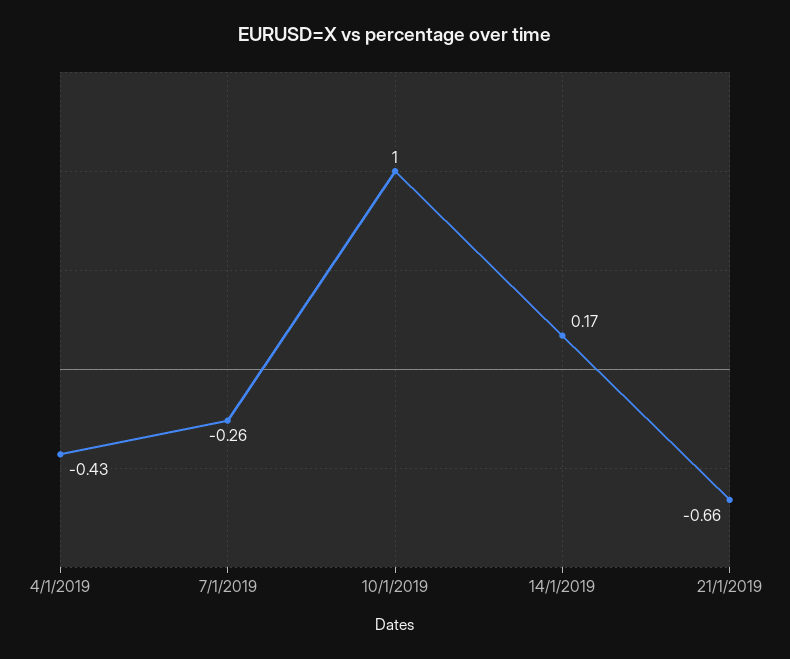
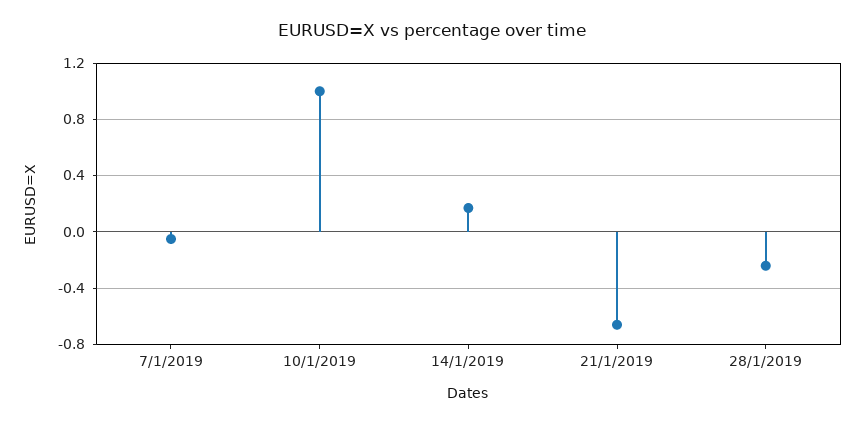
4/1/2019: -0.43 -> none
7/1/2019: -0.26 -> -0.05
28/1/2019: none -> -0.25

